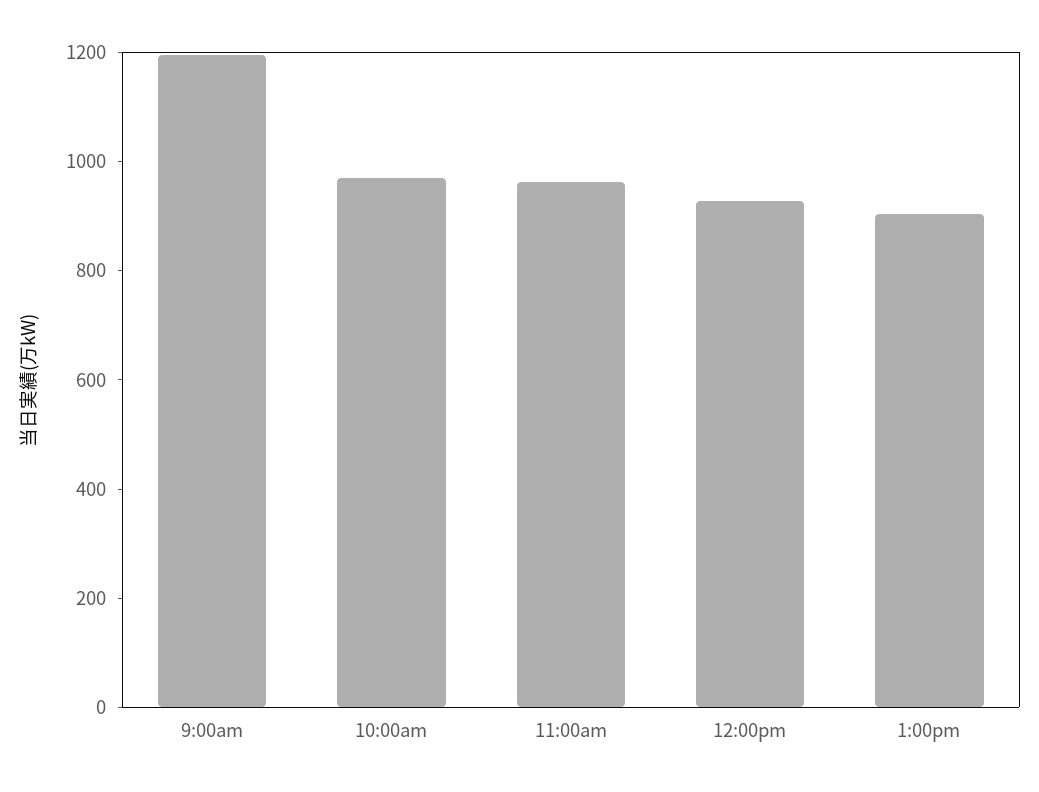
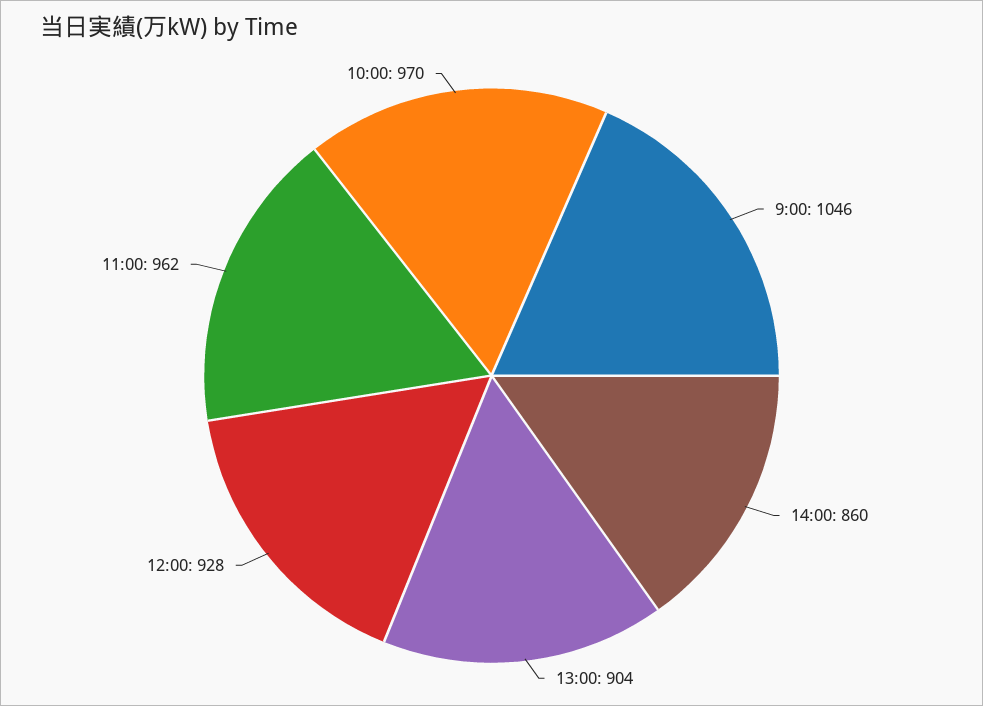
9:00am: 1200 -> 1046
14:00: none -> 860

